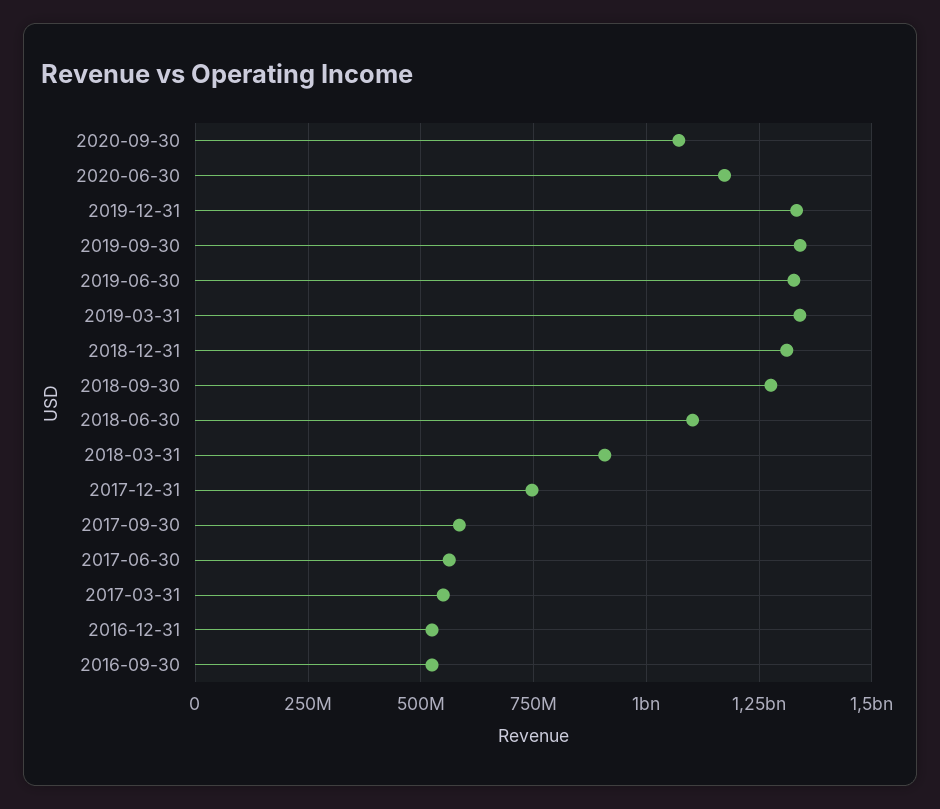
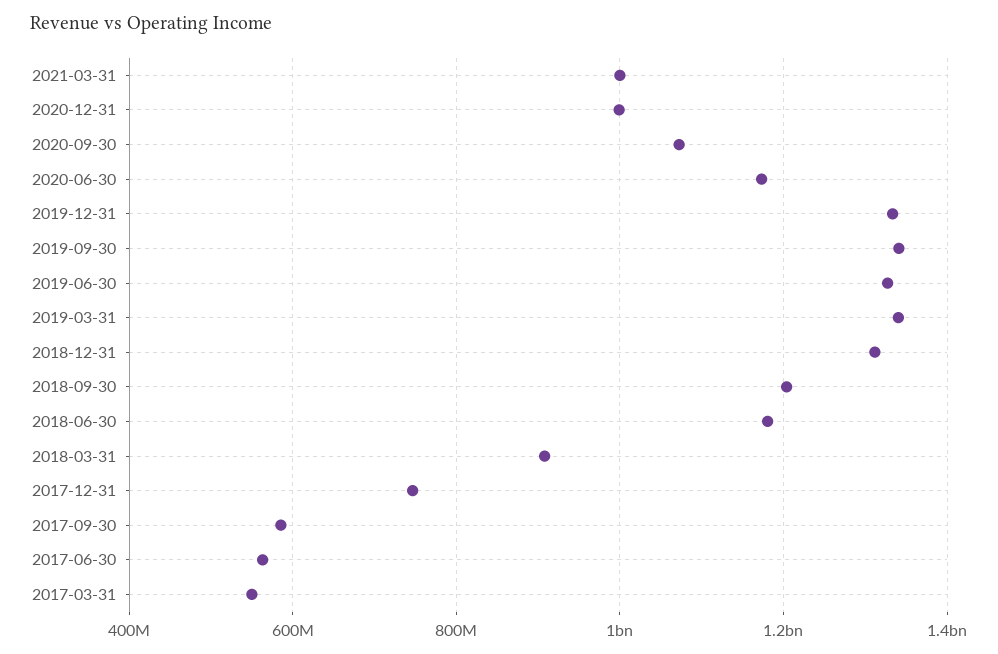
2018-09-30: 1275000000 -> 1200000000
2018-06-30: 1100000000 -> 1180000000
2016-12-31: 525000000 -> none
2016-09-30: 525000000 -> none
2021-03-31: none -> 1000000000
2020-12-31: none -> 1000000000

